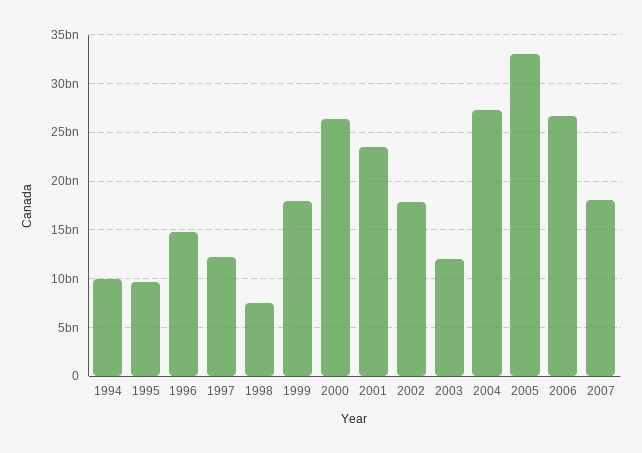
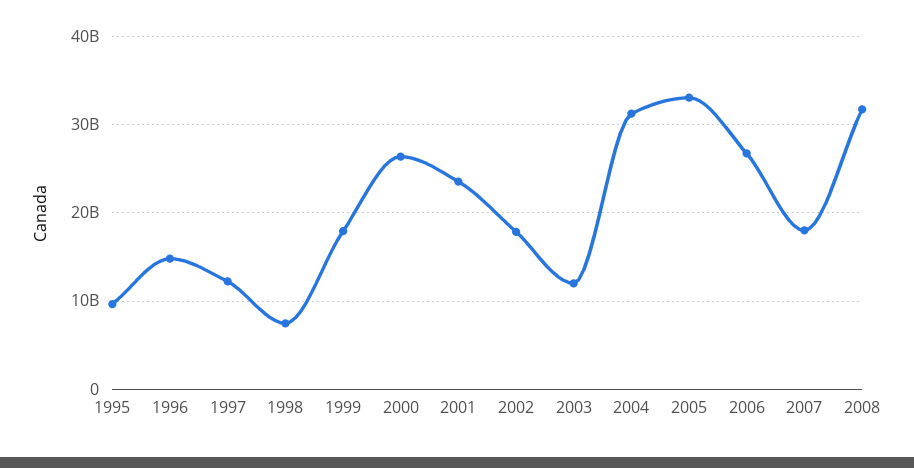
1994: 10000000000 -> none
2004: 27000000000 -> 31000000000
2008: none -> 32000000000

